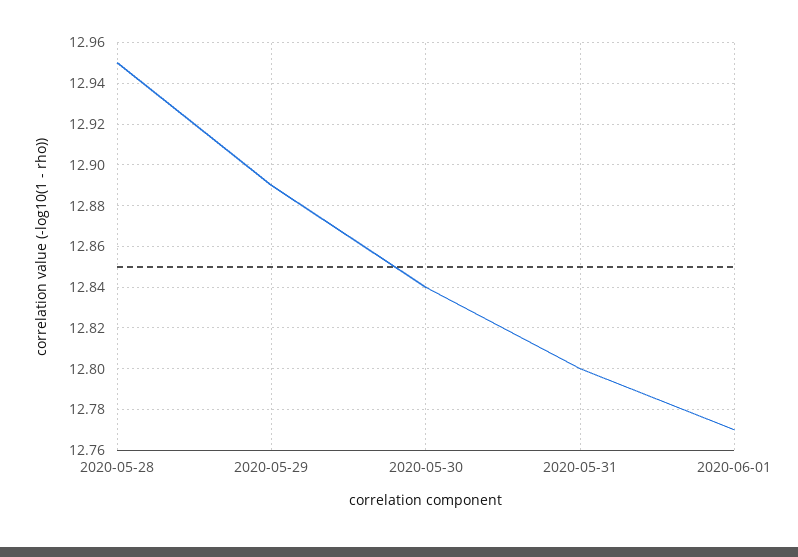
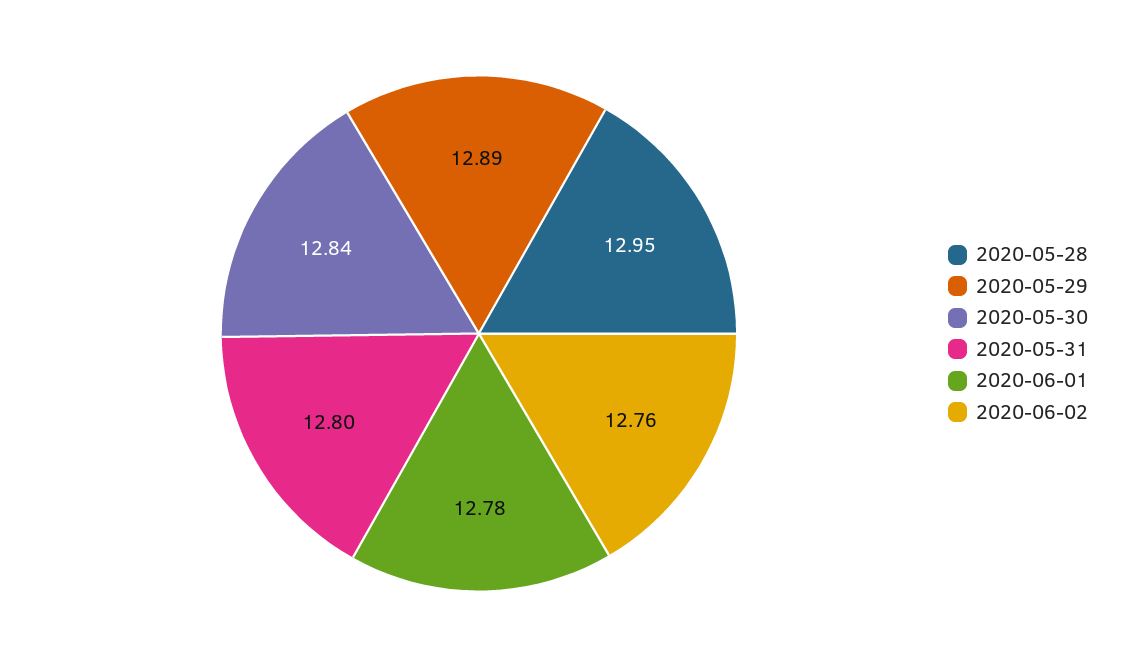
2020-06-01: 12.77 -> 12.78
2020-06-02: none -> 12.76

